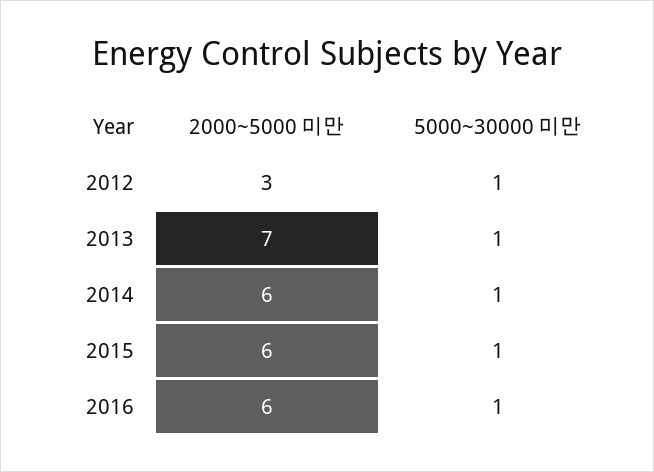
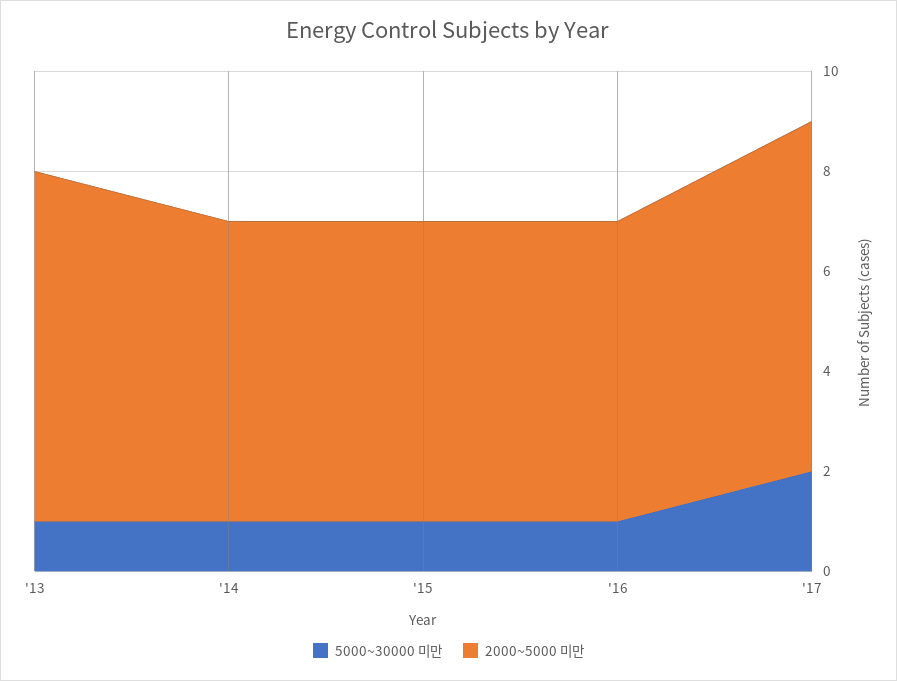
2000~5000 미만, 2012: 3 -> none
5000~30000 미만, 2012: 1 -> none
5000~30000 미만, '17: none -> 2
2000~5000 미만, '17: none -> 7

